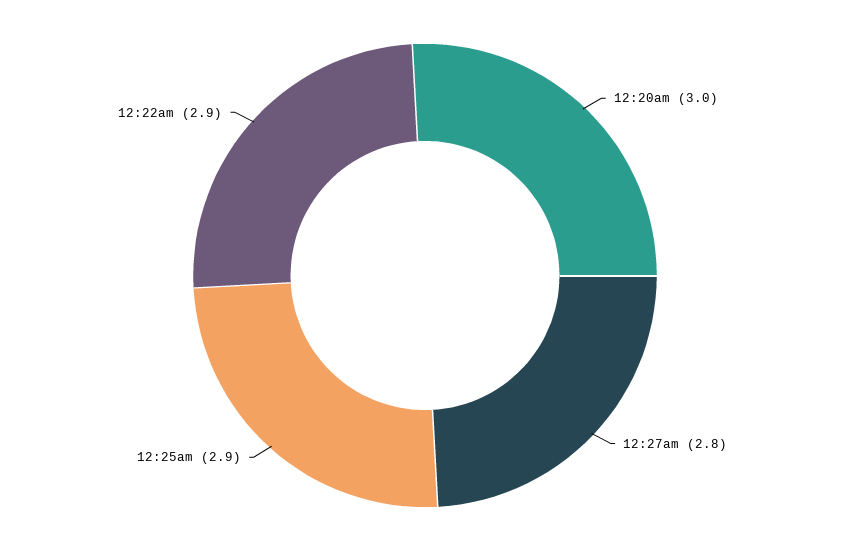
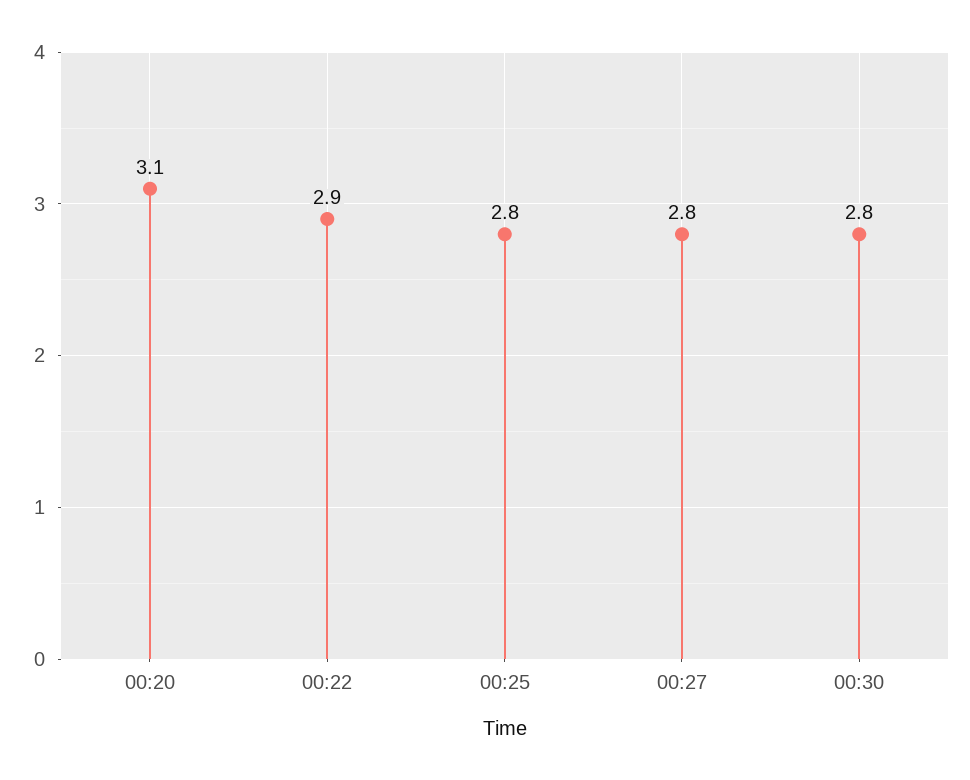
12:20am: 3 -> 3.1
12:25am: 2.9 -> 2.8
00:30: none -> 2.8

